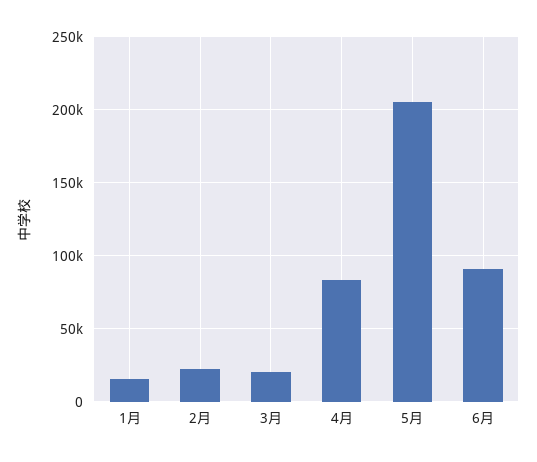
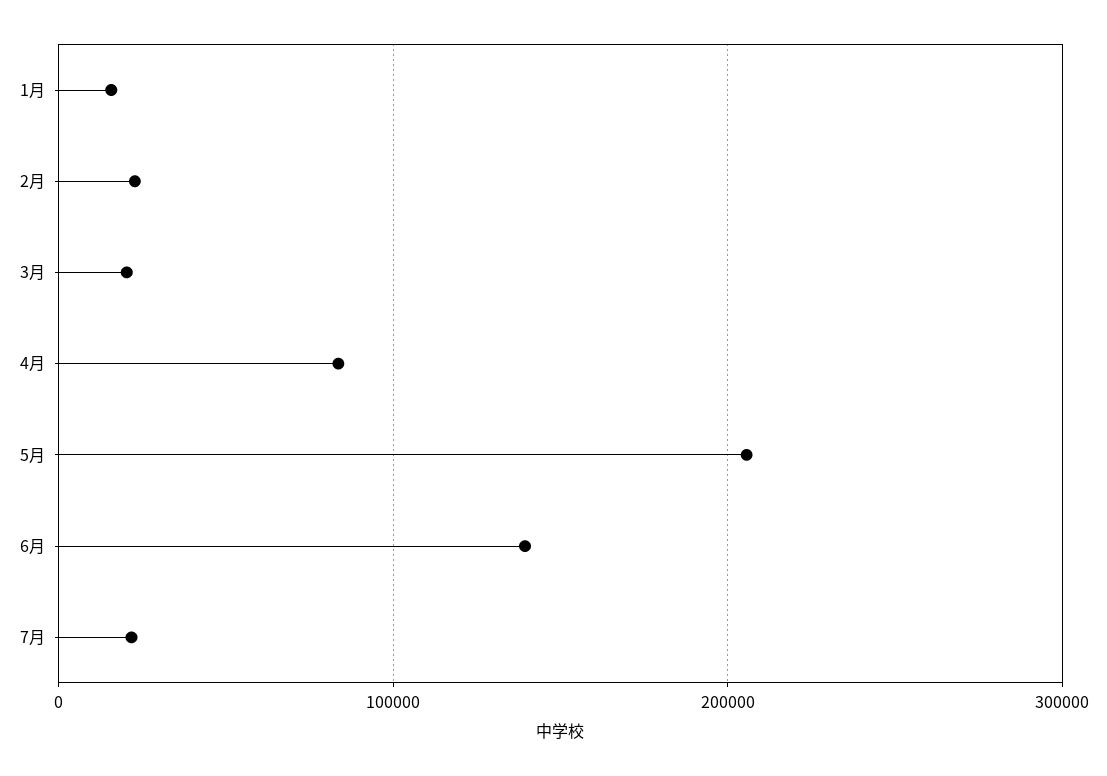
6月: 90000 -> 140000
7月: none -> 20000

